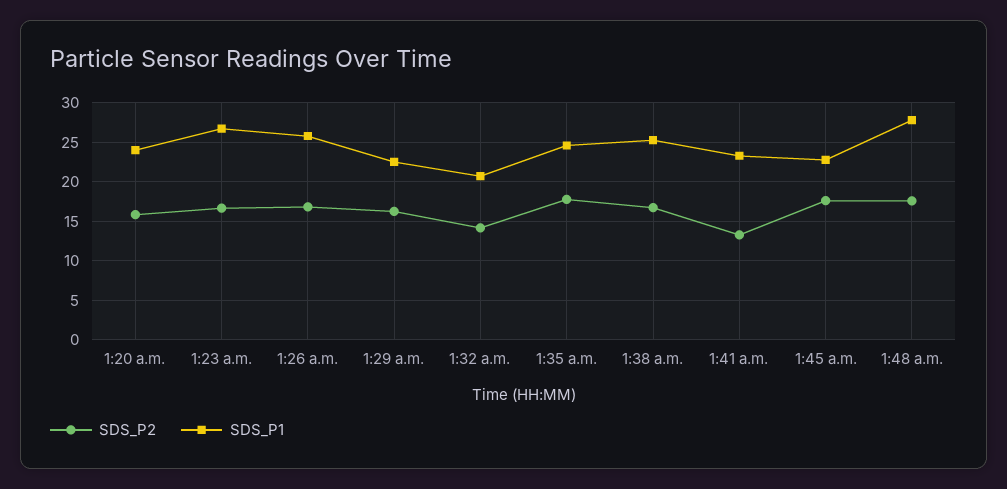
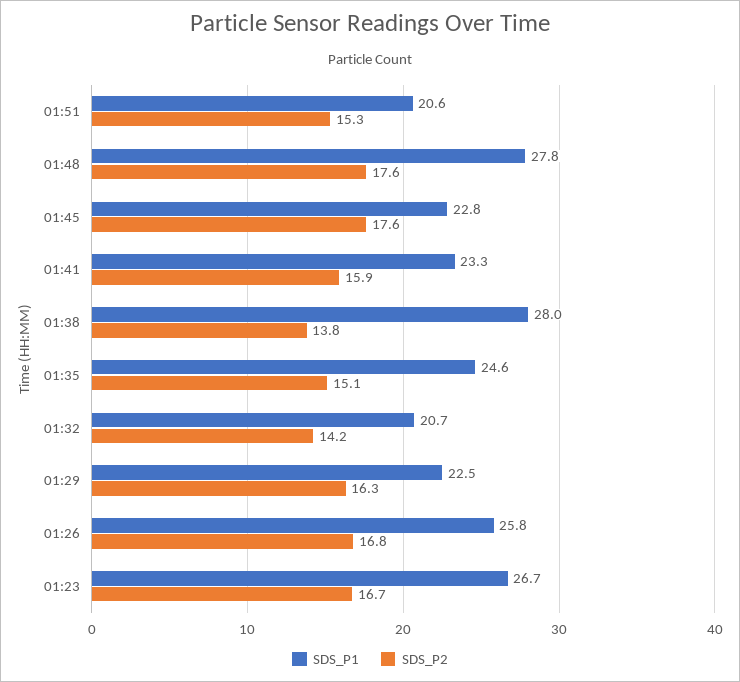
SDS_P2, 1:20 a.m.: 16 -> none
SDS_P1, 1:20 a.m.: 24 -> none
SDS_P2, 1:35 a.m.: 18 -> 15.1
SDS_P2, 1:38 a.m.: 17 -> 13.8
SDS_P1, 1:38 a.m.: 25 -> 28
SDS_P2, 1:41 a.m.: 13 -> 15.9
SDS_P1, 01:51: none -> 20.6
SDS_P2, 01:51: none -> 15.3

